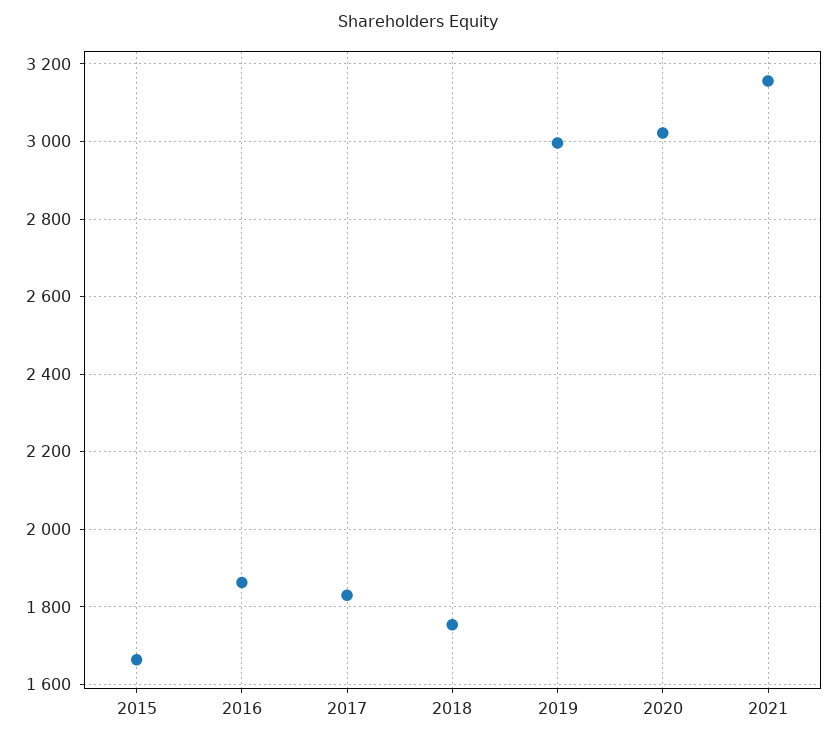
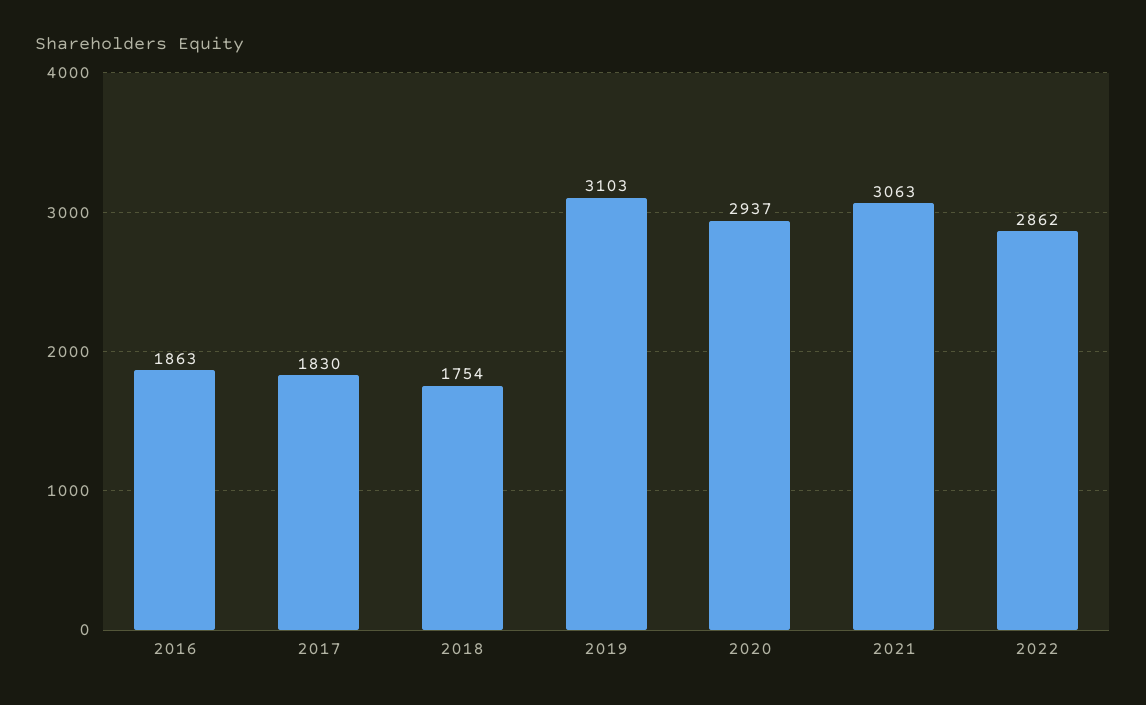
2015: 1660 -> none
2019: 3000 -> 3103
2020: 3020 -> 2937
2021: 3160 -> 3063
2022: none -> 2862

